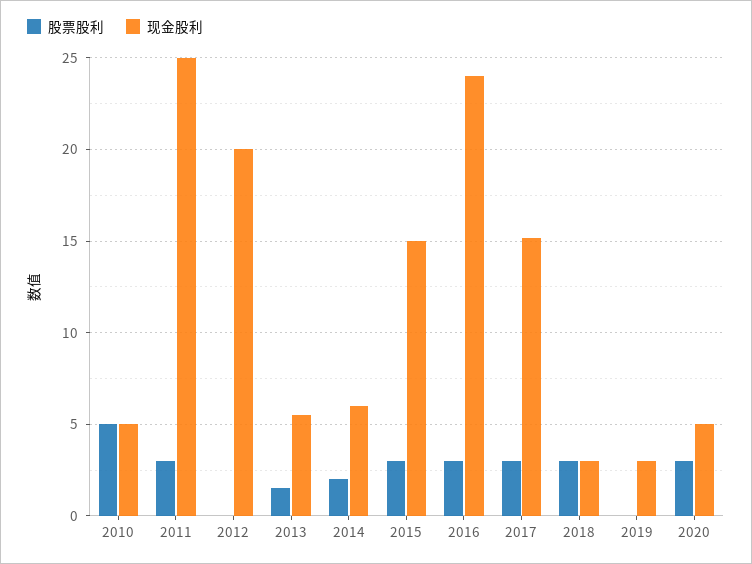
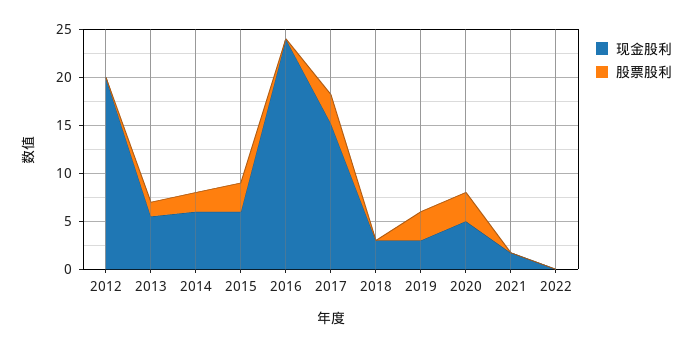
股票股利, 2010: 5 -> none
现金股利, 2010: 5 -> none
股票股利, 2011: 3 -> none
现金股利, 2011: 25 -> none
现金股利, 2015: 15 -> 6
股票股利, 2016: 3 -> 0
股票股利, 2018: 3 -> 0
股票股利, 2019: 0 -> 3
现金股利, 2021: none -> 2
股票股利, 2021: none -> 0
现金股利, 2022: none -> 0
股票股利, 2022: none -> 0

